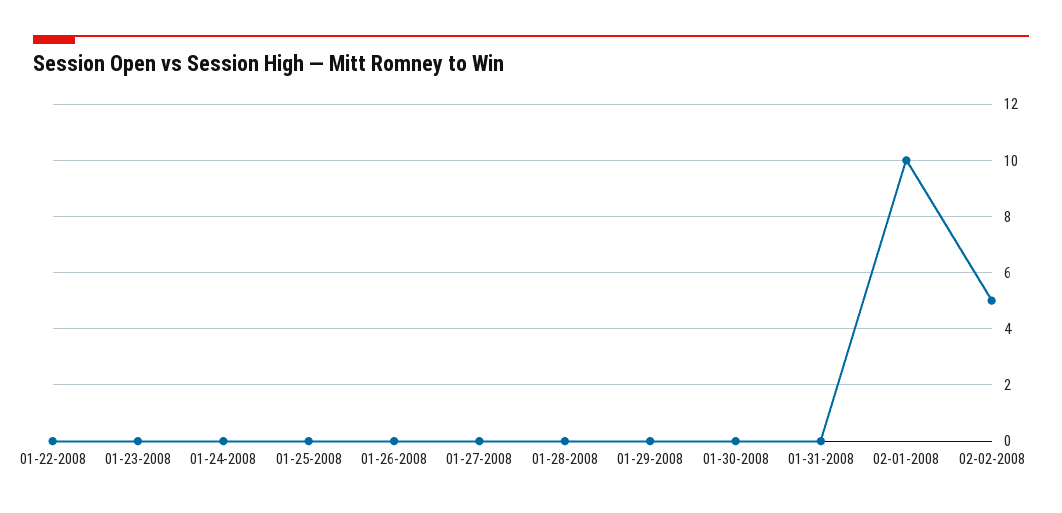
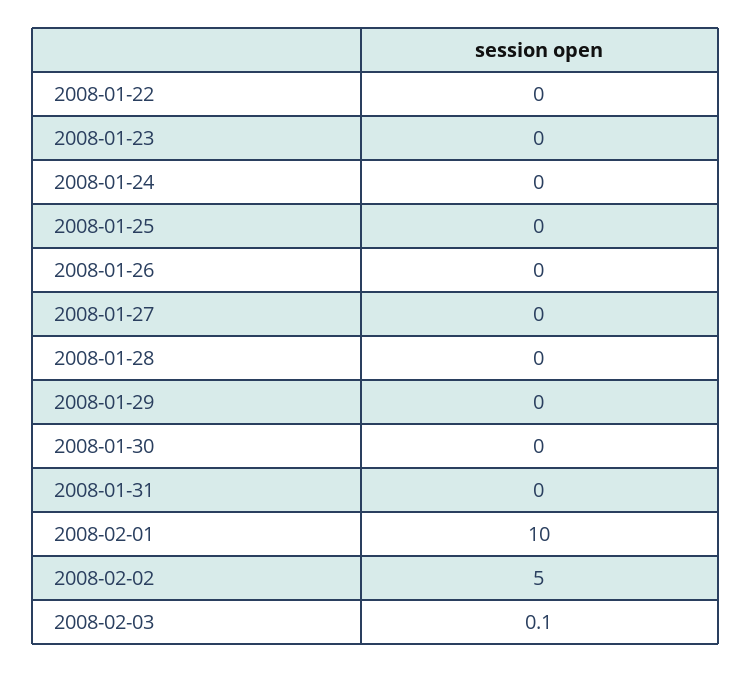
2008-02-03: none -> 0.1

